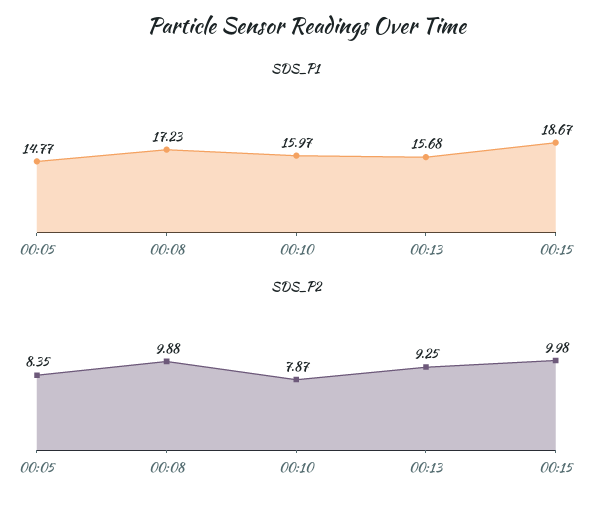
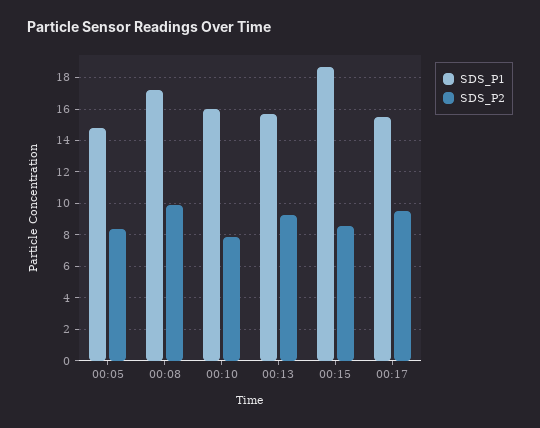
SDS_P2, 00:15: 9.98 -> 8.5
SDS_P1, 00:17: none -> 15.5
SDS_P2, 00:17: none -> 9.5

